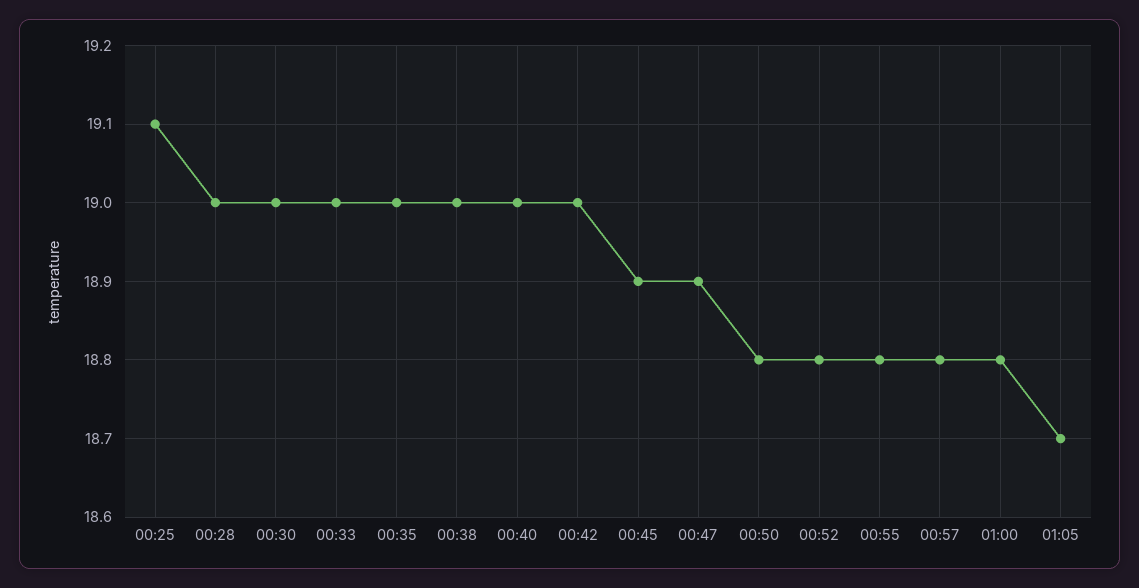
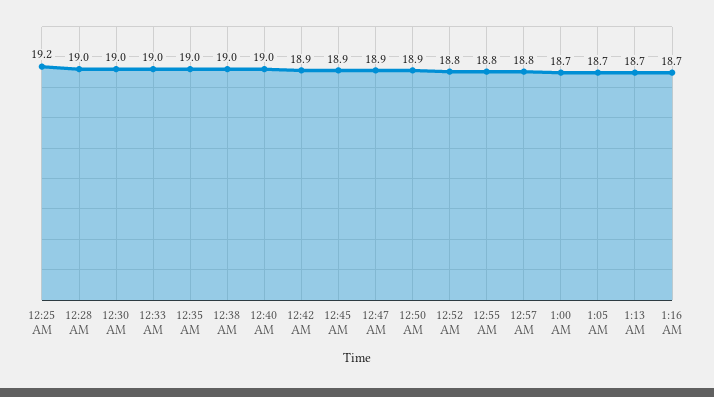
00:25: 19.1 -> 19.2
00:42: 19 -> 18.9
00:50: 18.8 -> 18.9
01:00: 18.8 -> 18.7
1:13 AM: none -> 18.7
1:16 AM: none -> 18.7

